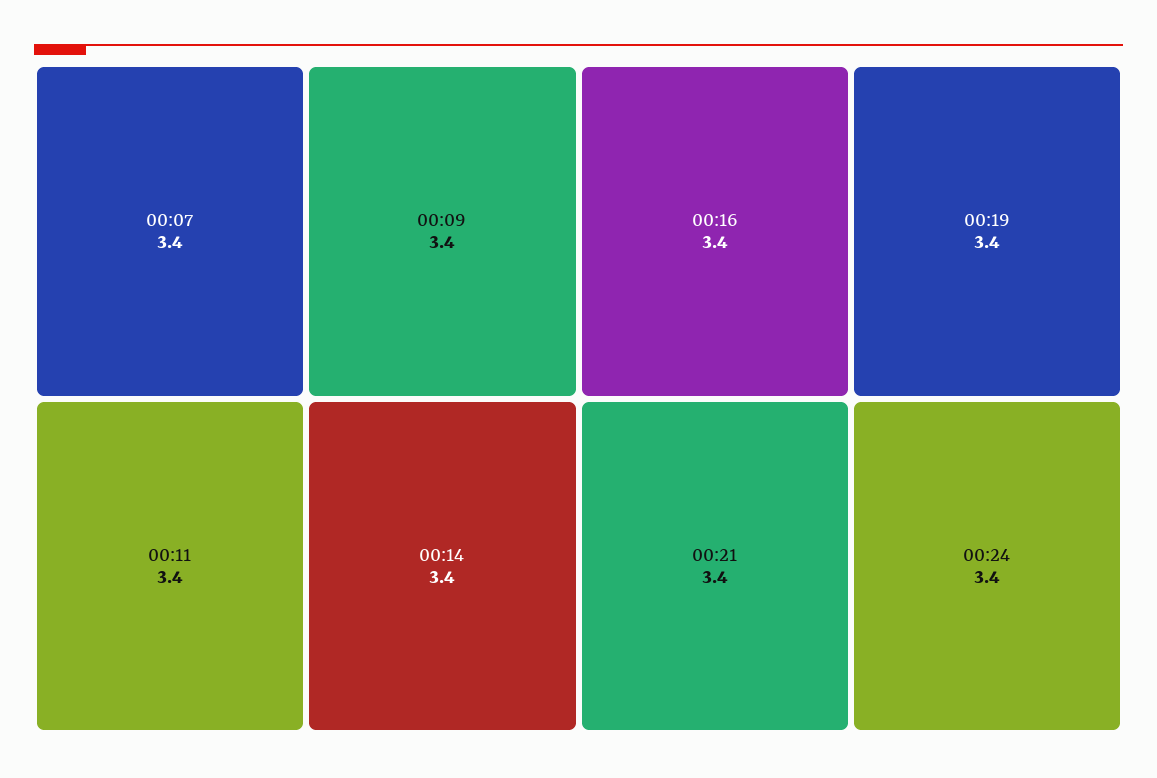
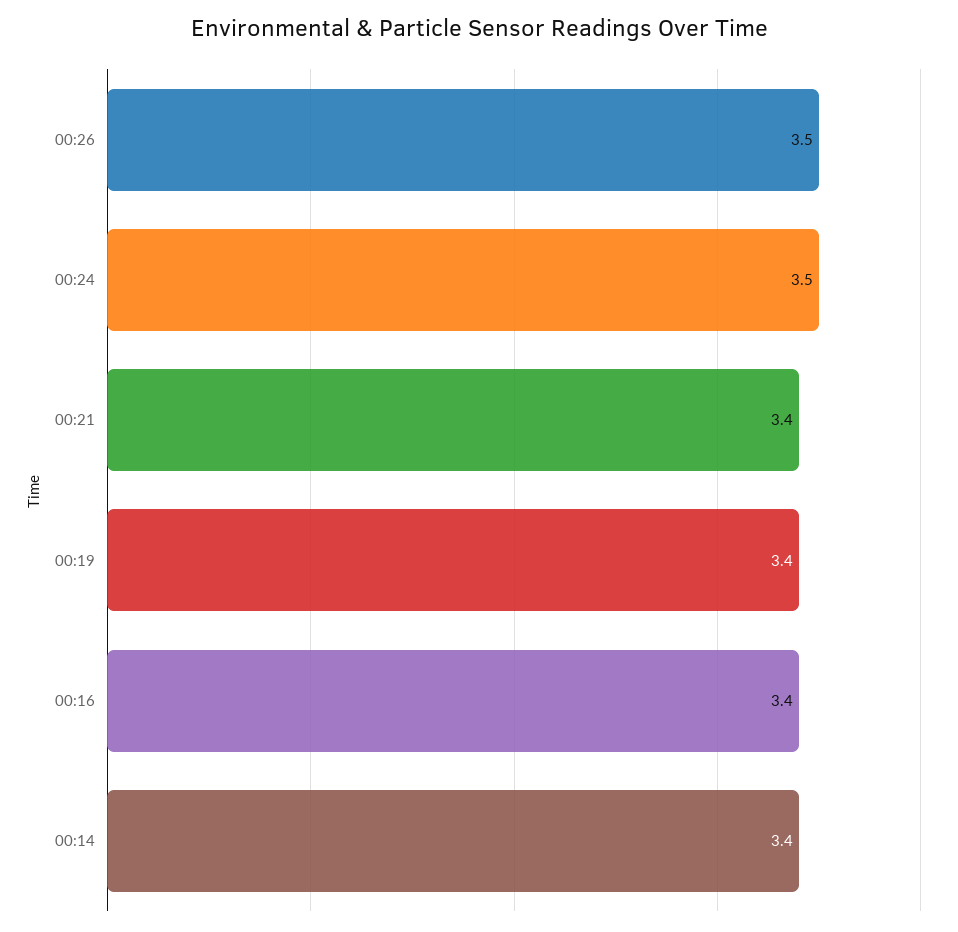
00:07: 3.4 -> none
00:09: 3.4 -> none
00:11: 3.4 -> none
00:24: 3.4 -> 3.5
00:26: none -> 3.5

